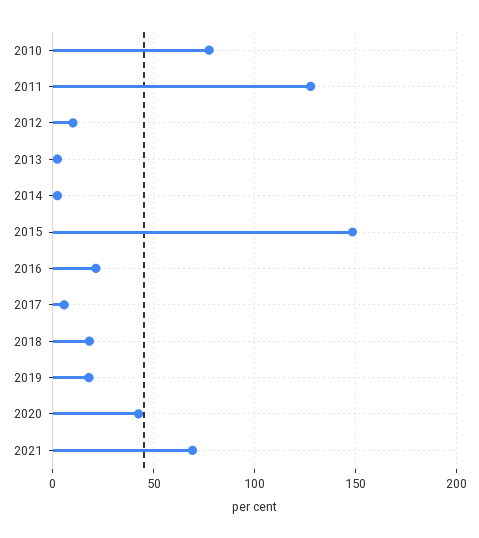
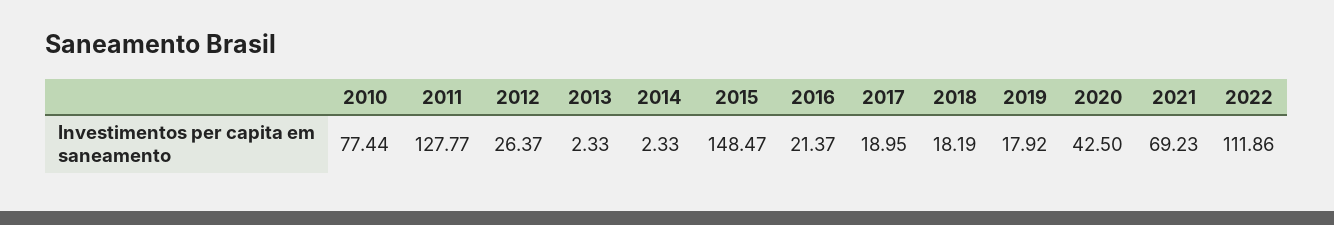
2012: 10 -> 26.37
2017: 5 -> 18.95
2022: none -> 111.86

